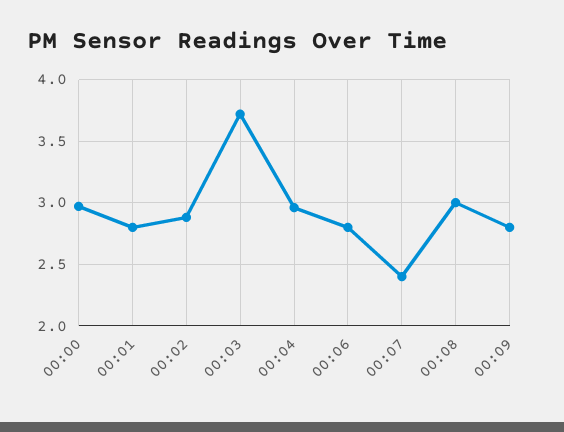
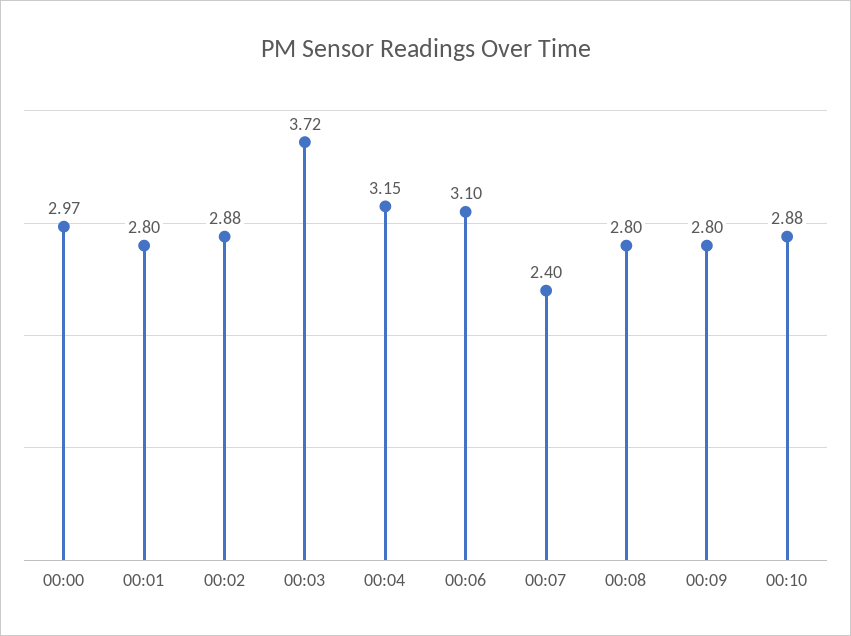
00:04: 2.95 -> 3.15
00:06: 2.8 -> 3.1
00:08: 3 -> 2.8
00:10: none -> 2.88

